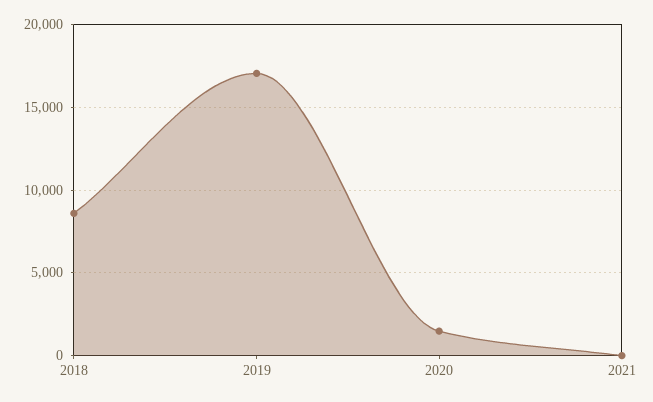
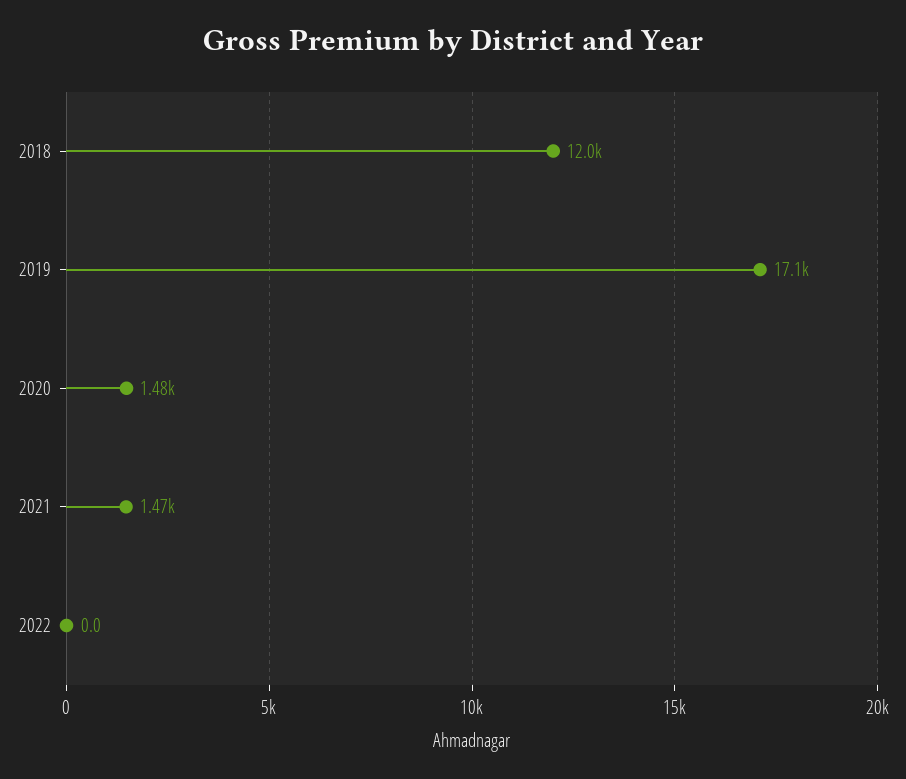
2018: 8500 -> 12000
2021: 0 -> 1470
2022: none -> 0

